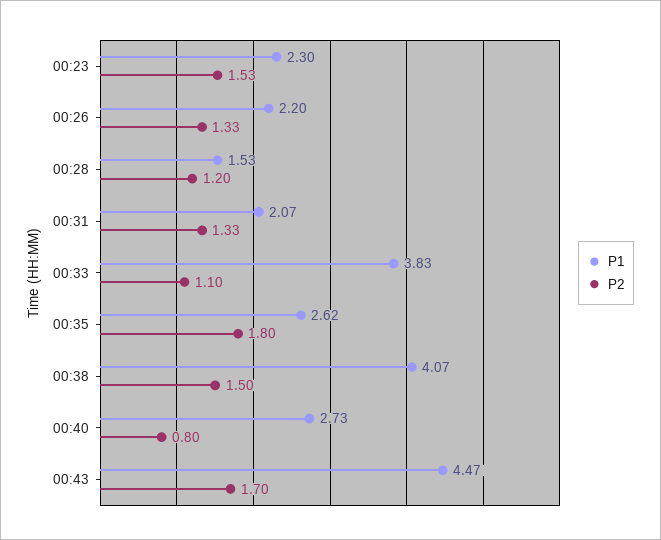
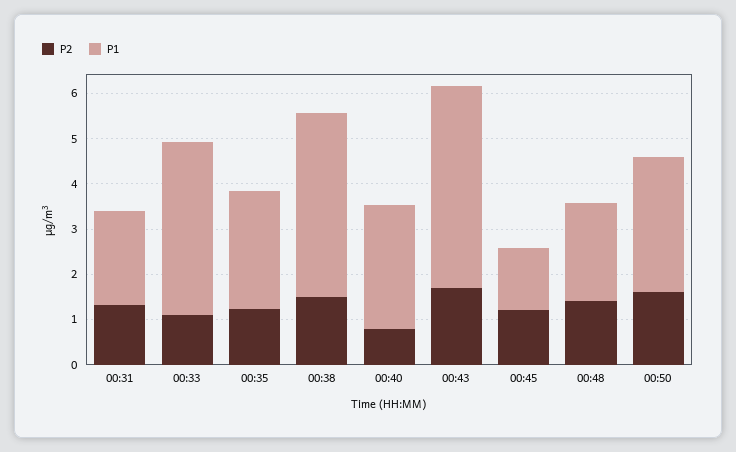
P1, 00:23: 2.3 -> none
P2, 00:23: 1.53 -> none
P1, 00:26: 2.2 -> none
P2, 00:26: 1.33 -> none
P1, 00:28: 1.53 -> none
P2, 00:28: 1.2 -> none
P2, 00:35: 1.8 -> 1.2
P2, 00:45: none -> 1.2
P1, 00:45: none -> 1.4
P2, 00:48: none -> 1.4
P1, 00:48: none -> 2.2
P2, 00:50: none -> 1.6
P1, 00:50: none -> 3

